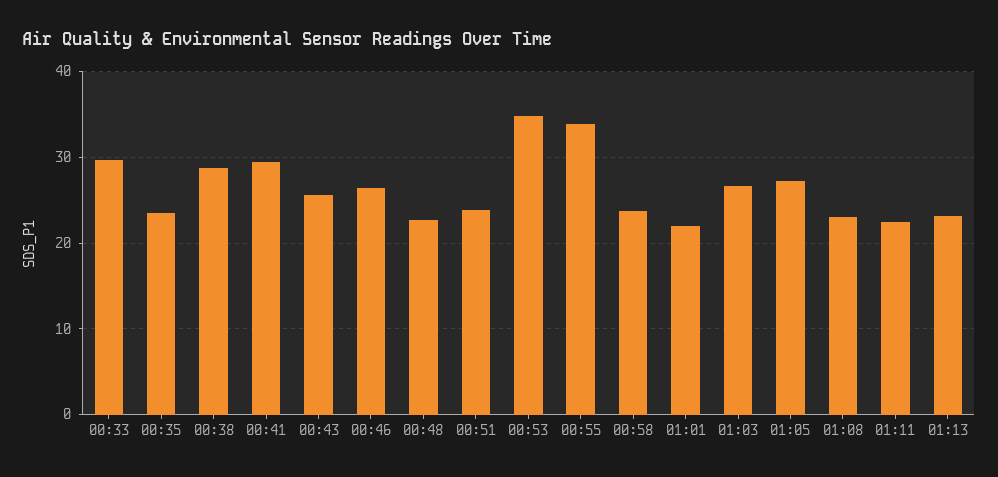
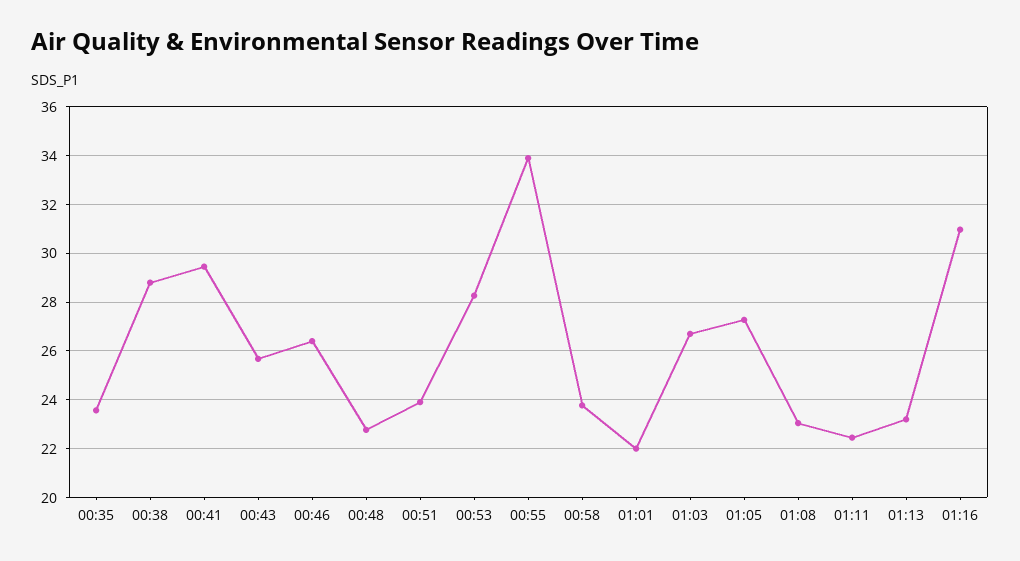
00:33: 30 -> none
00:53: 35 -> 28.25
01:16: none -> 31

